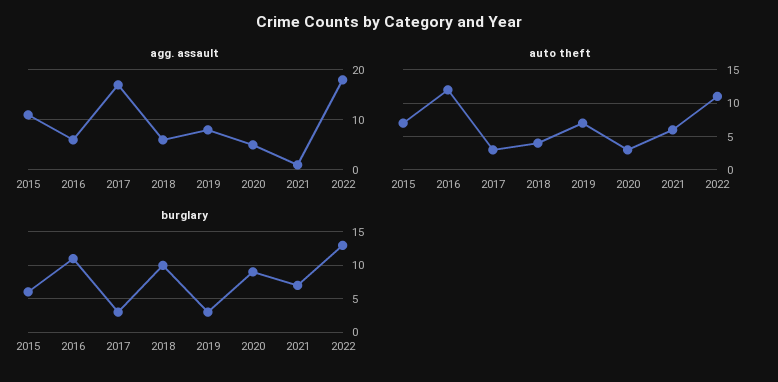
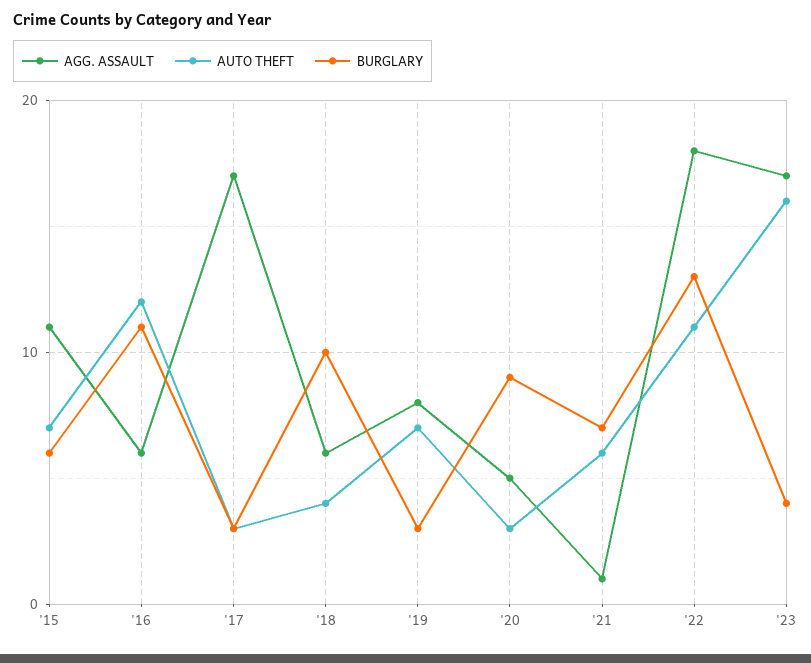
agg. assault, '23: none -> 17
auto theft, '23: none -> 16
burglary, '23: none -> 4

